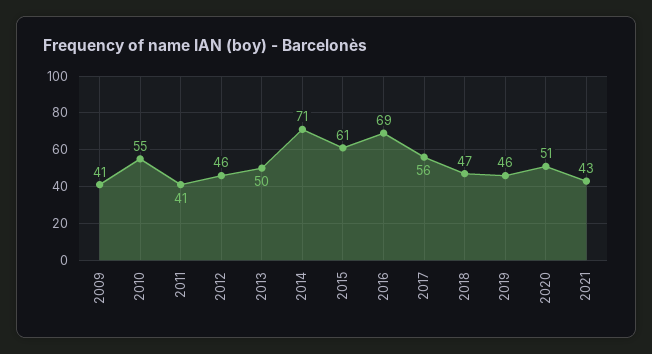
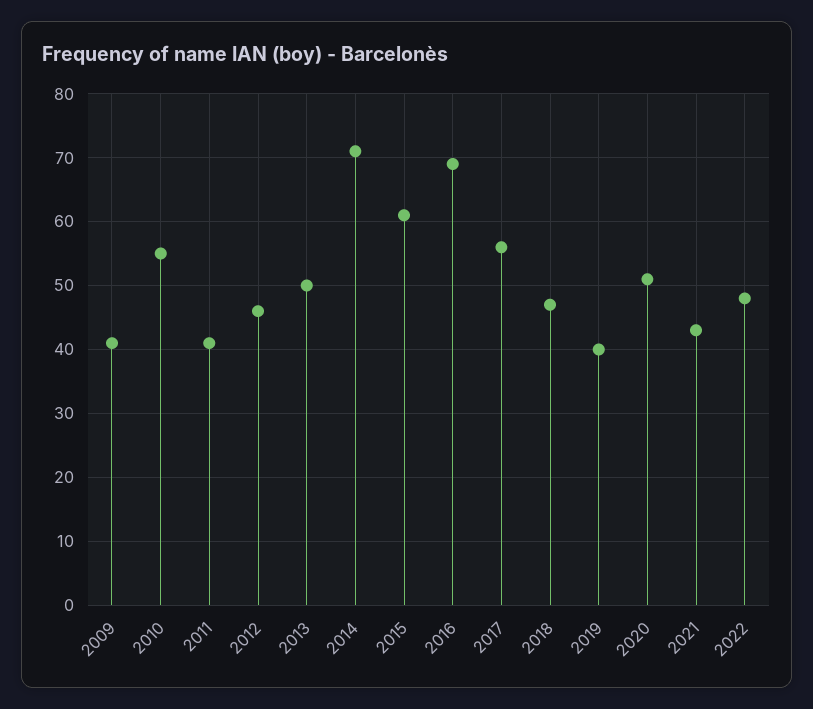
2019: 46 -> 40
2022: none -> 48

